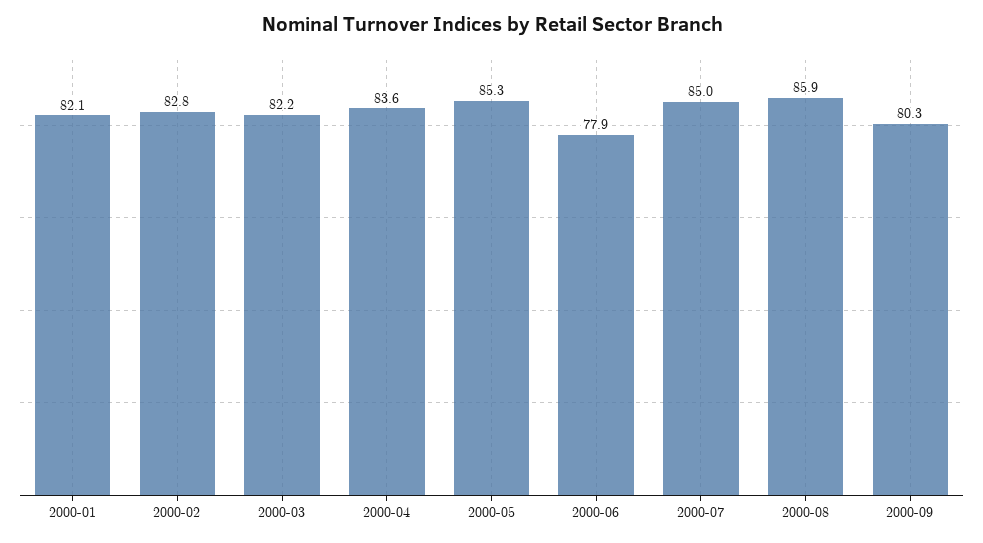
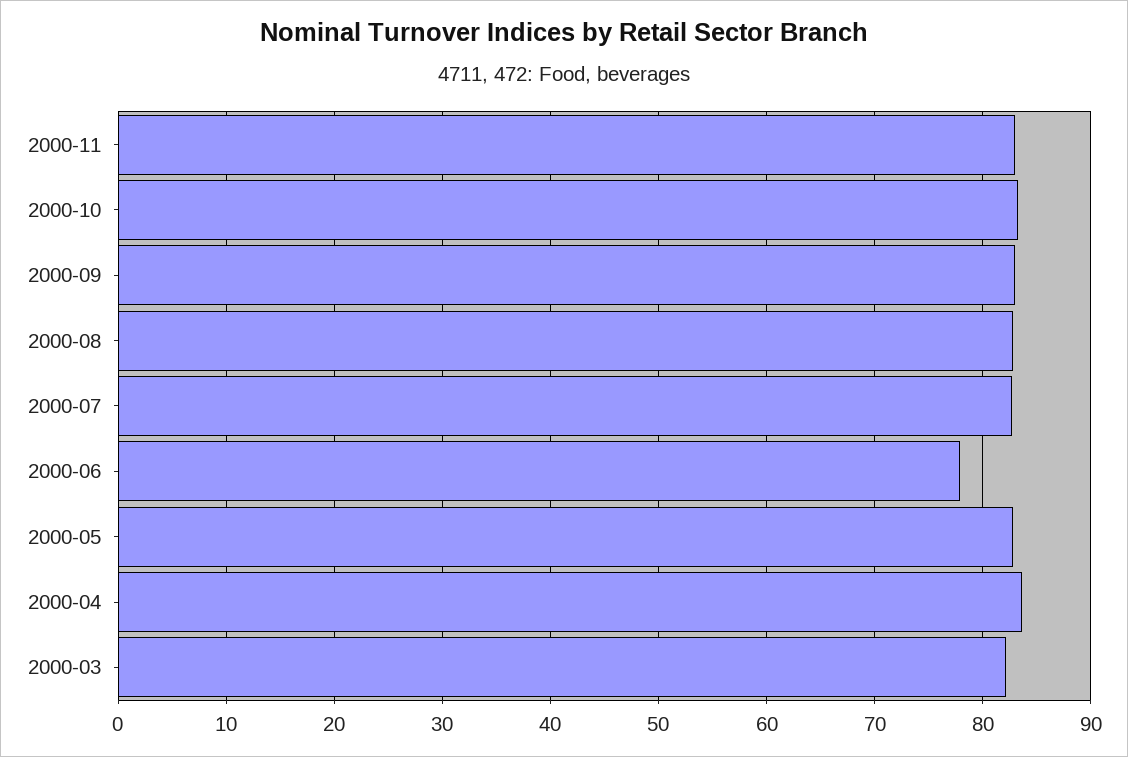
2000-01: 82.1 -> none
2000-02: 82.8 -> none
2000-05: 85.3 -> 83
2000-07: 85 -> 83
2000-08: 85.9 -> 83
2000-09: 80.3 -> 83
2000-11: none -> 83
2000-10: none -> 83

